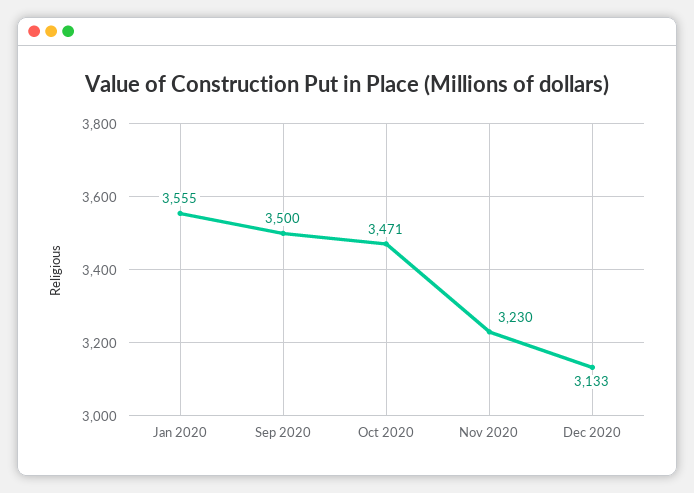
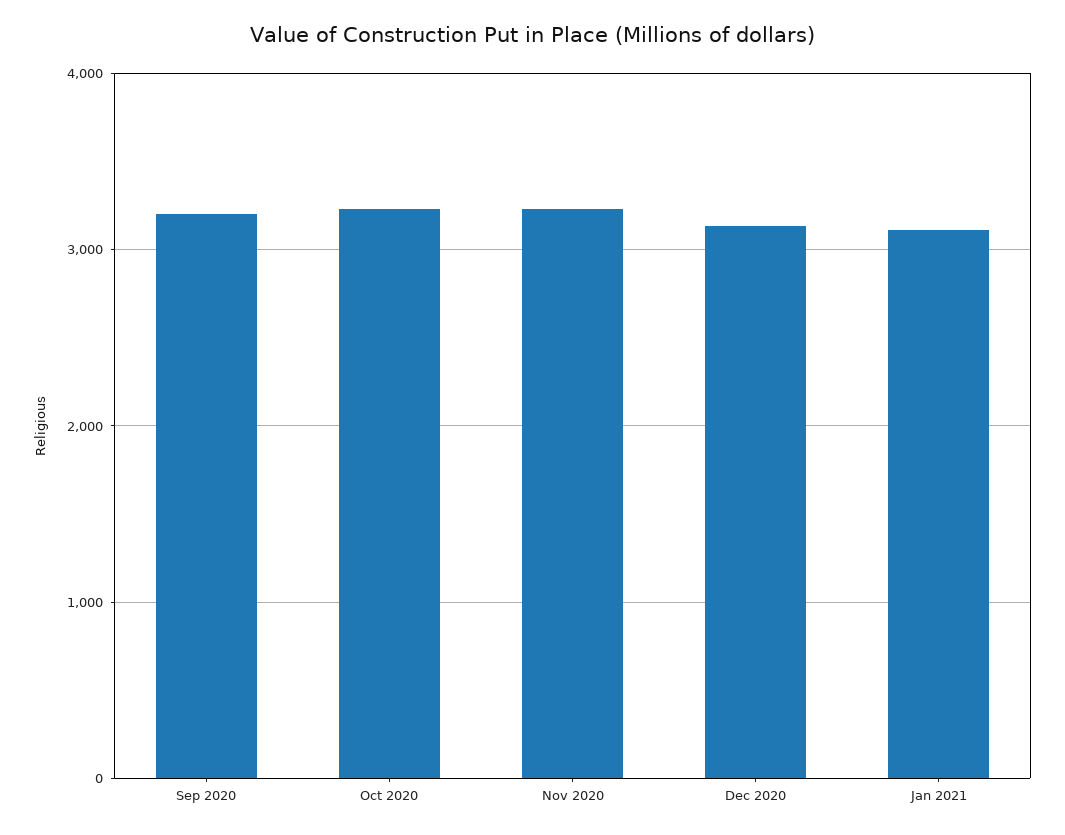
Jan 2020: 3555 -> none
Sep 2020: 3500 -> 3200
Oct 2020: 3471 -> 3200
Jan 2021: none -> 3100

